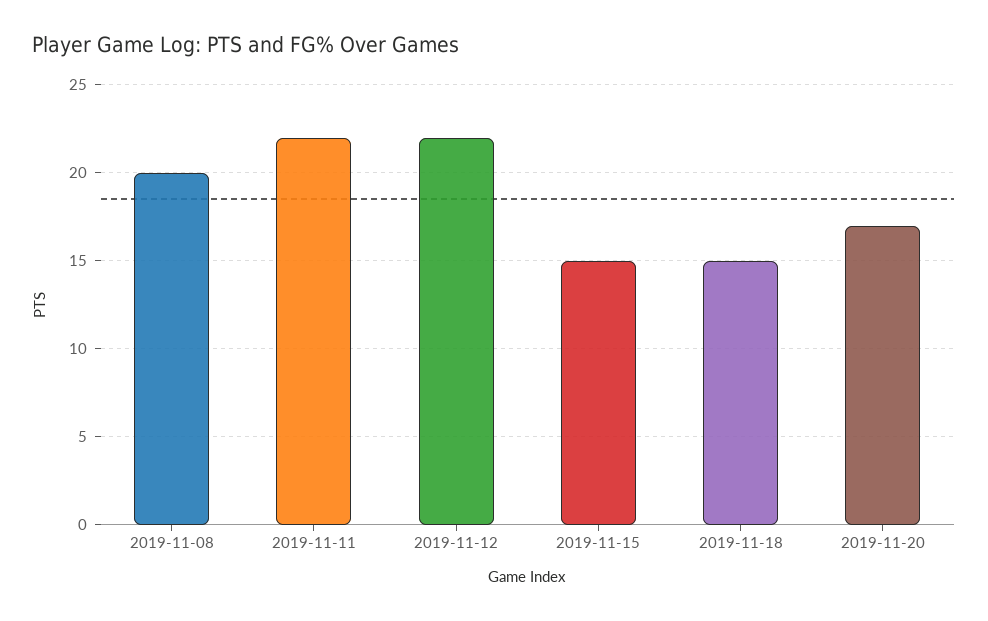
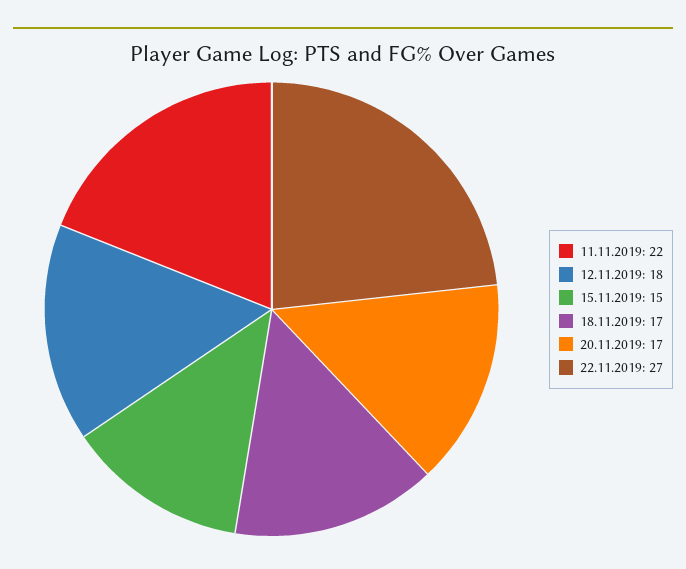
2019-11-08: 20 -> none
2019-11-12: 22 -> 18
2019-11-18: 15 -> 17
22.11.2019: none -> 27

